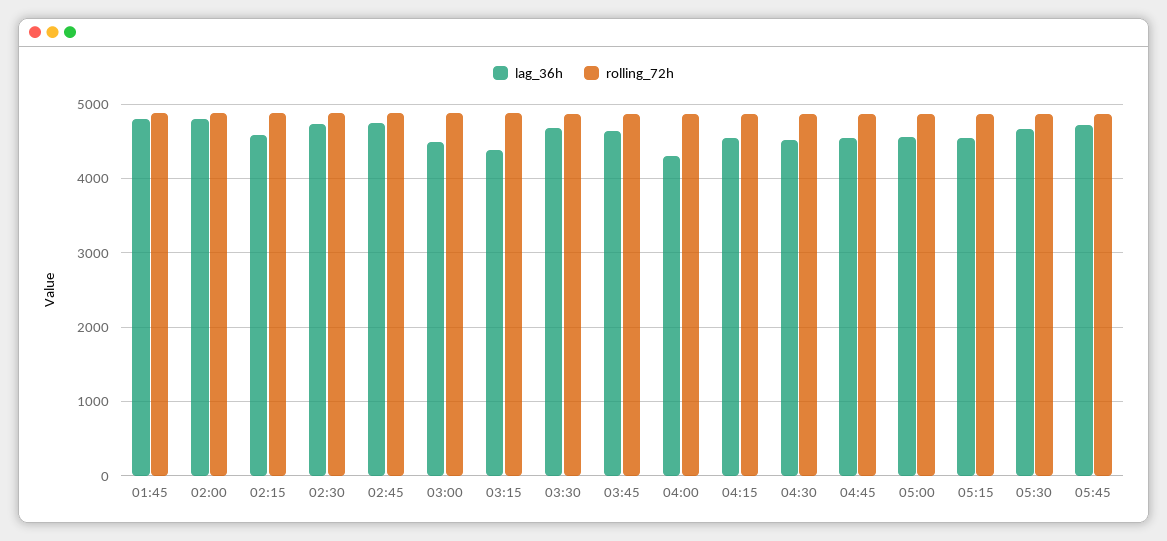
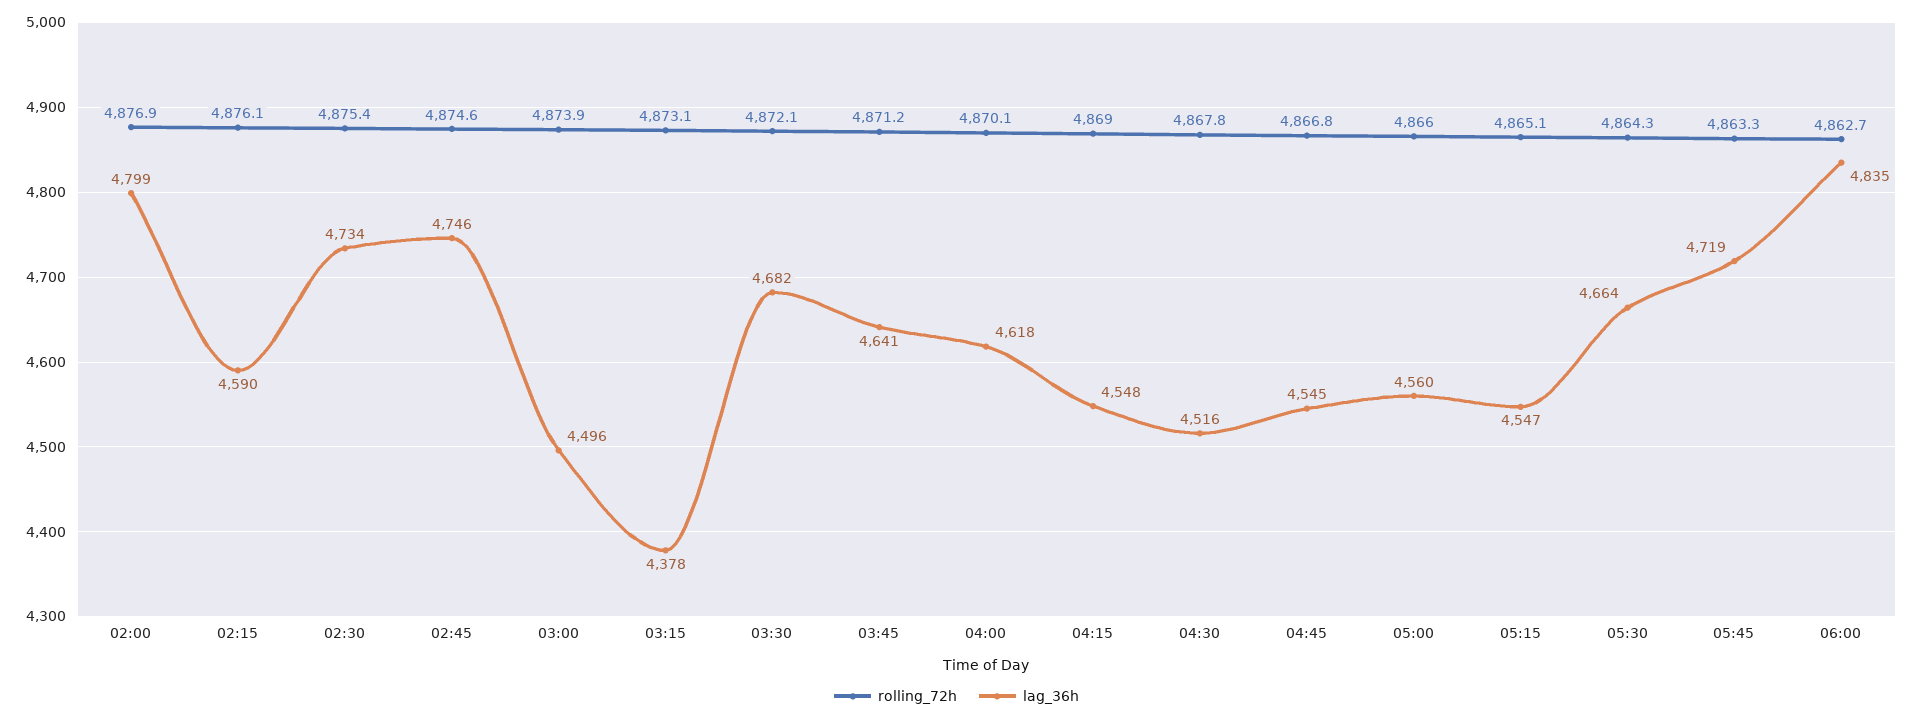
lag_36h, 01:45: 4800 -> none
rolling_72h, 01:45: 4900 -> none
lag_36h, 04:00: 4300 -> 4618
rolling_72h, 06:00: none -> 4862.7
lag_36h, 06:00: none -> 4835

